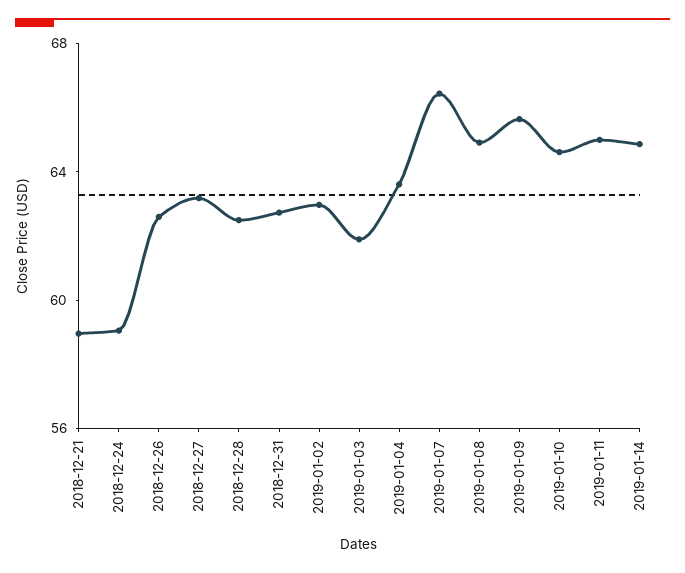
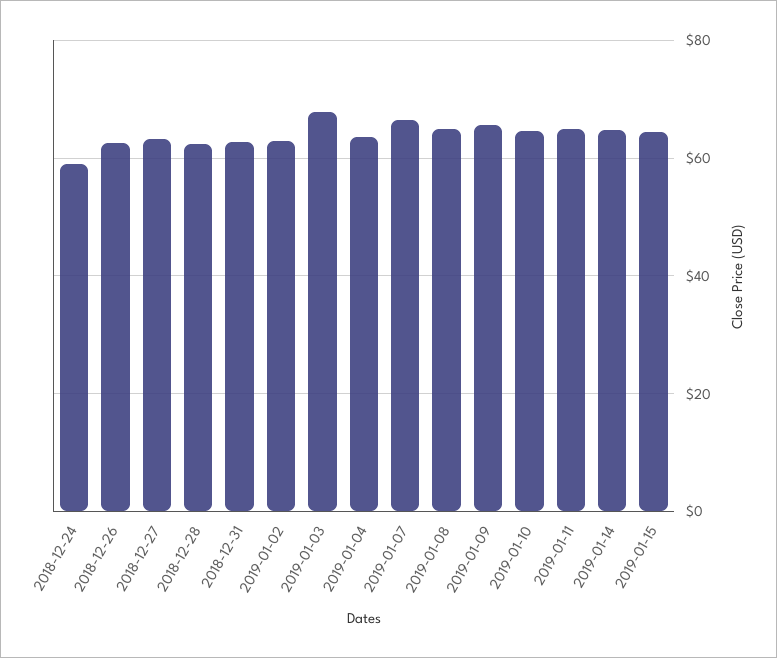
2018-12-21: 59 -> none
2019-01-03: 62 -> 68
2019-01-15: none -> 64

